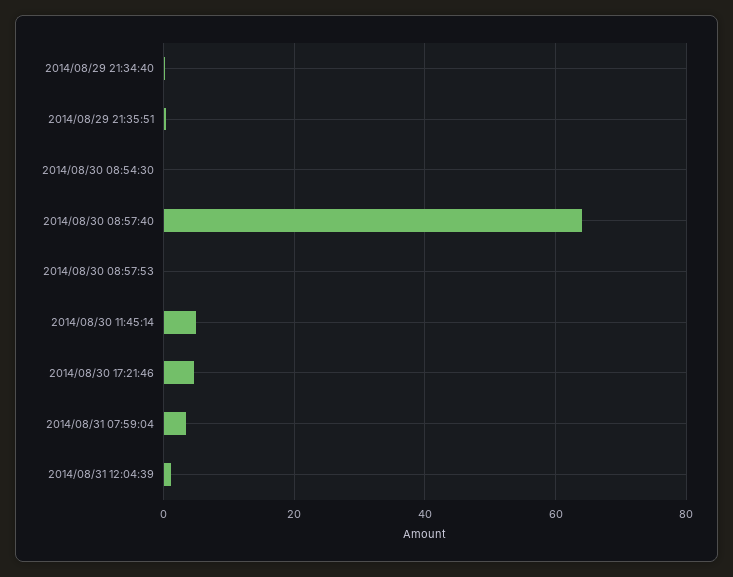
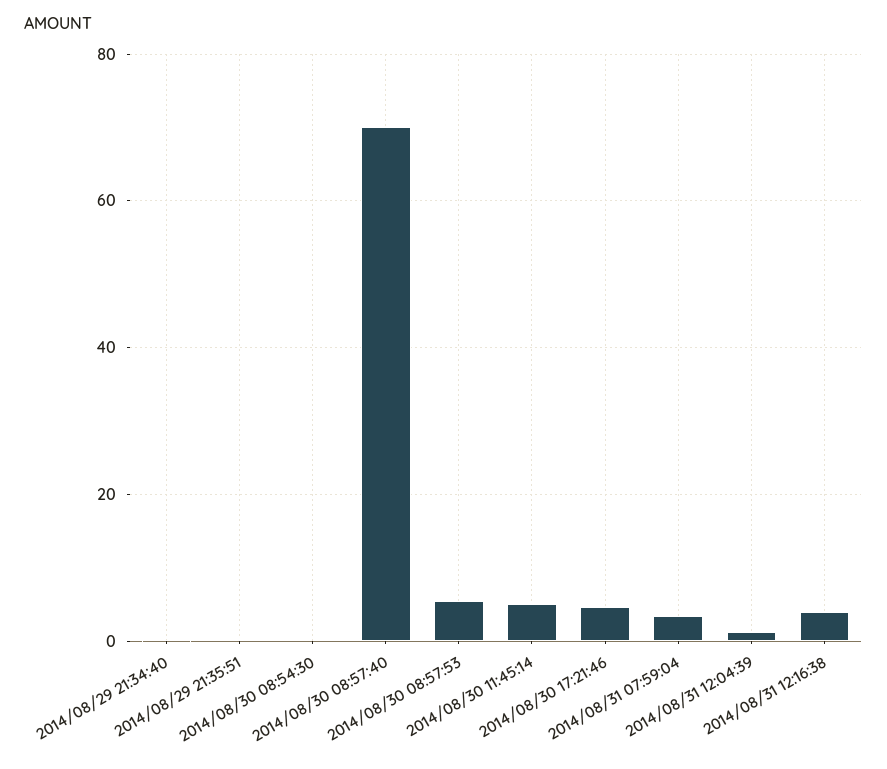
2014/08/30 08:57:40: 64 -> 70
2014/08/30 08:57:53: 0 -> 6
2014/08/31 12:16:38: none -> 4

